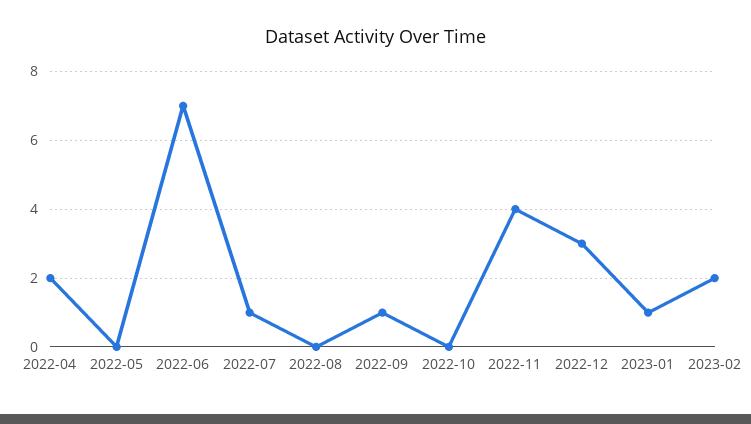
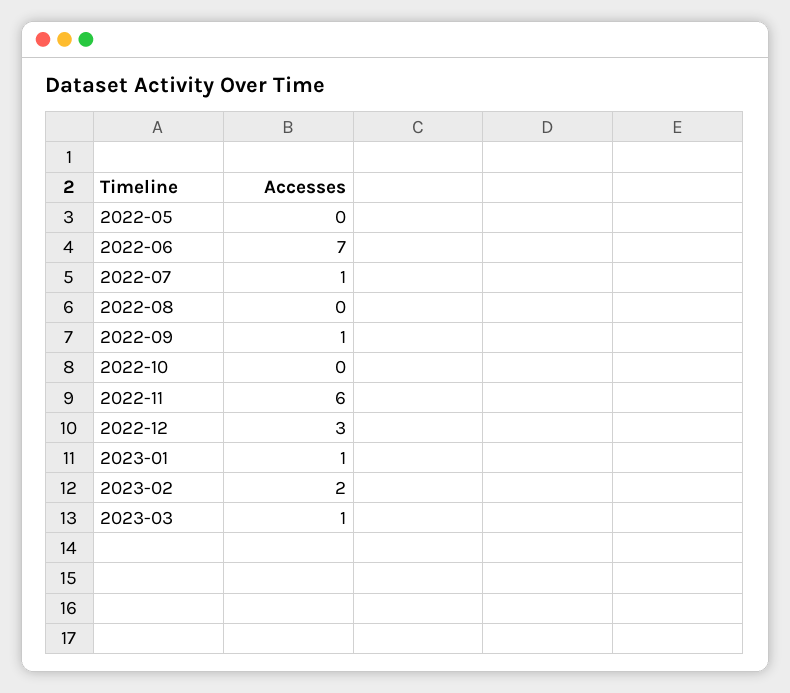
2022-04: 2 -> none
2022-11: 4 -> 6
2023-03: none -> 1

